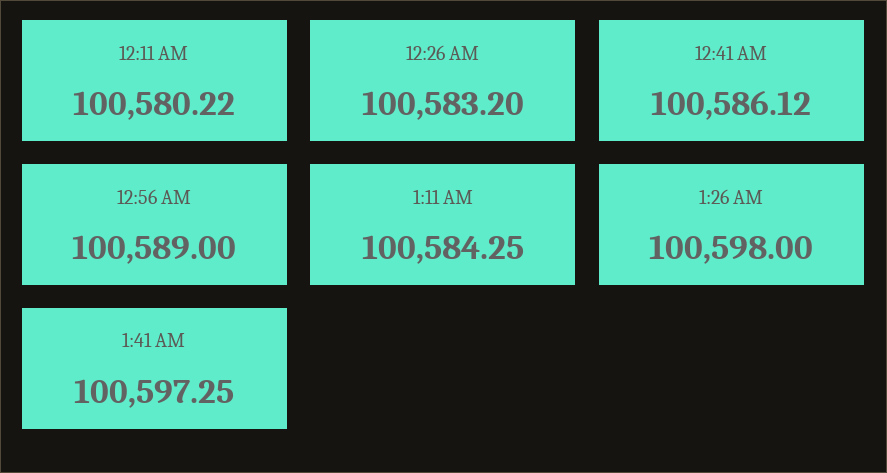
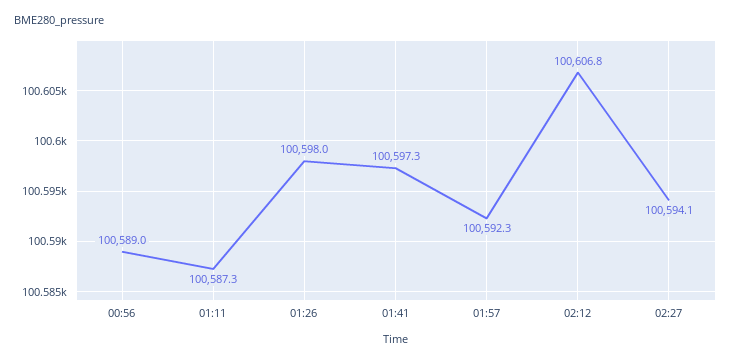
12:11 AM: 100580.22 -> none
12:26 AM: 100583.2 -> none
12:41 AM: 100586.12 -> none
1:11 AM: 100584.25 -> 100587.3
01:57: none -> 100592.3
02:12: none -> 100606.8
02:27: none -> 100594.1

